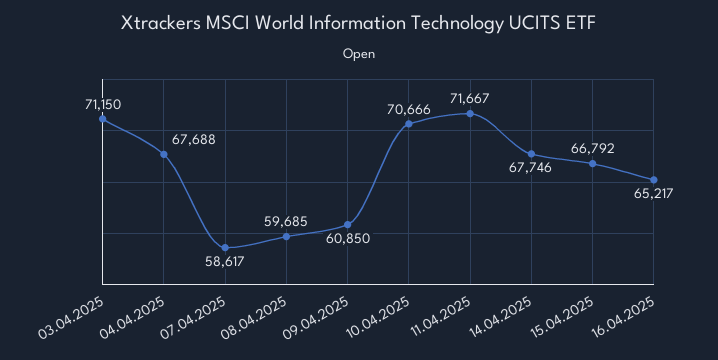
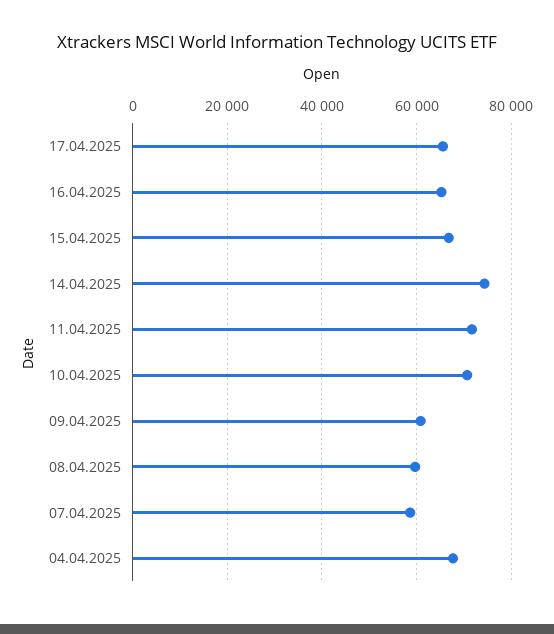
03.04.2025: 71150 -> none
14.04.2025: 67746 -> 74000
17.04.2025: none -> 66000

